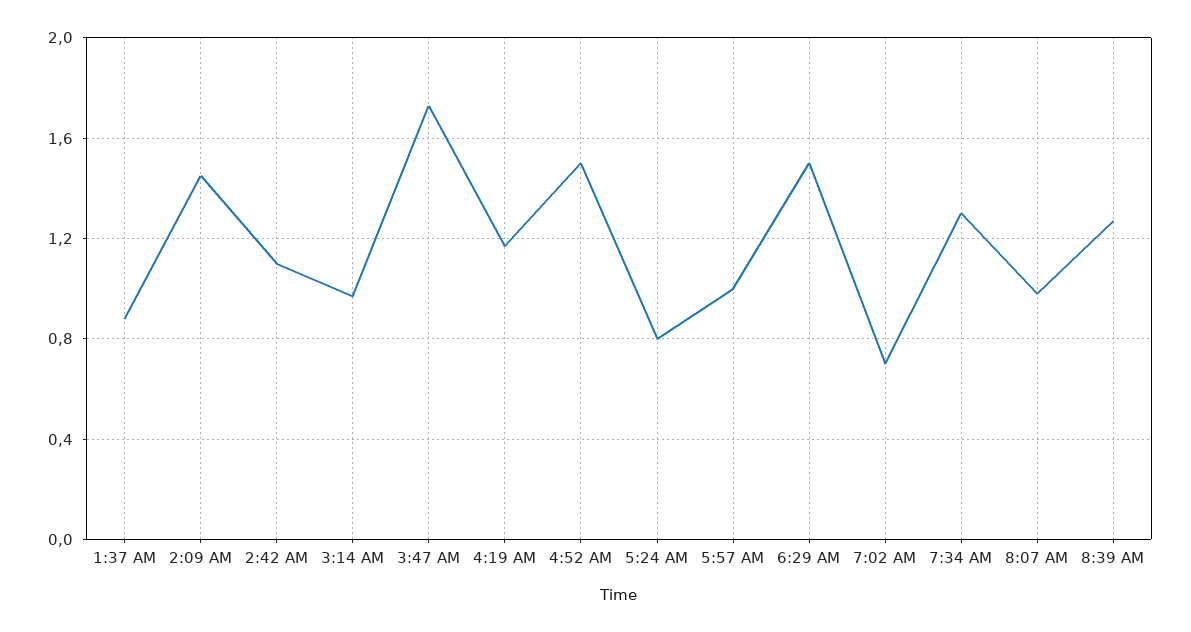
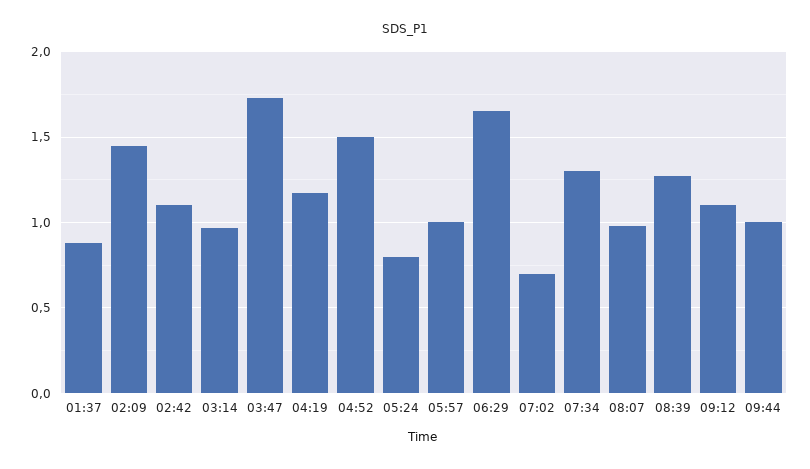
6:29 AM: 1.5 -> 1.65
09:12: none -> 1.1
09:44: none -> 1

